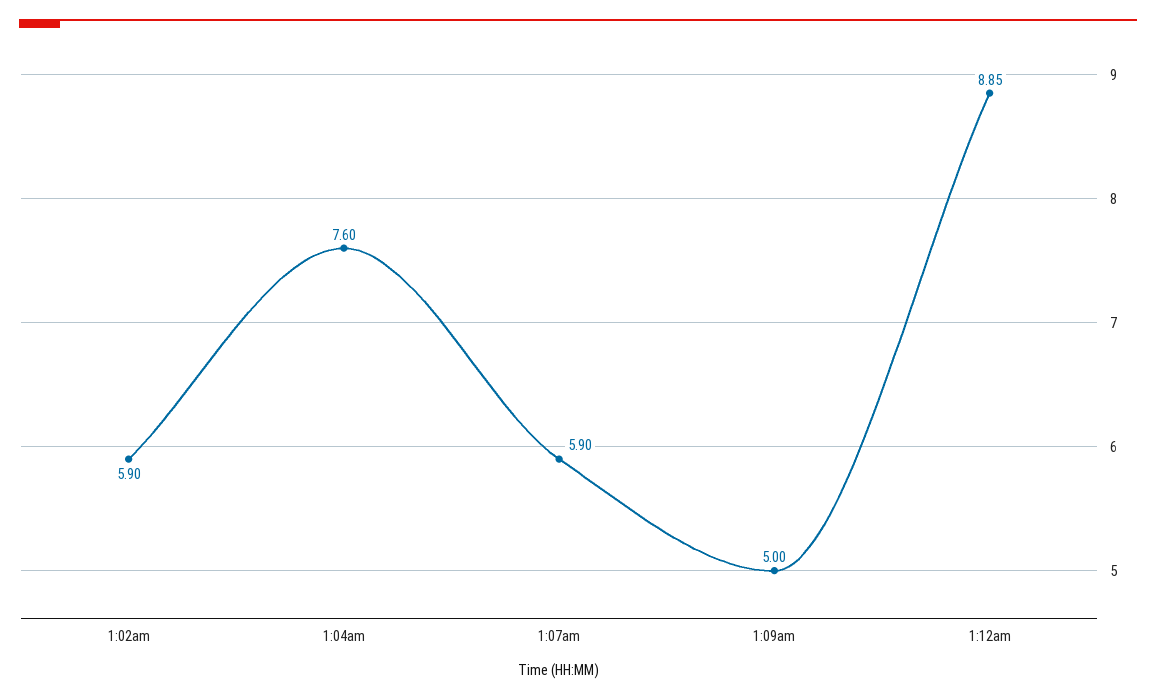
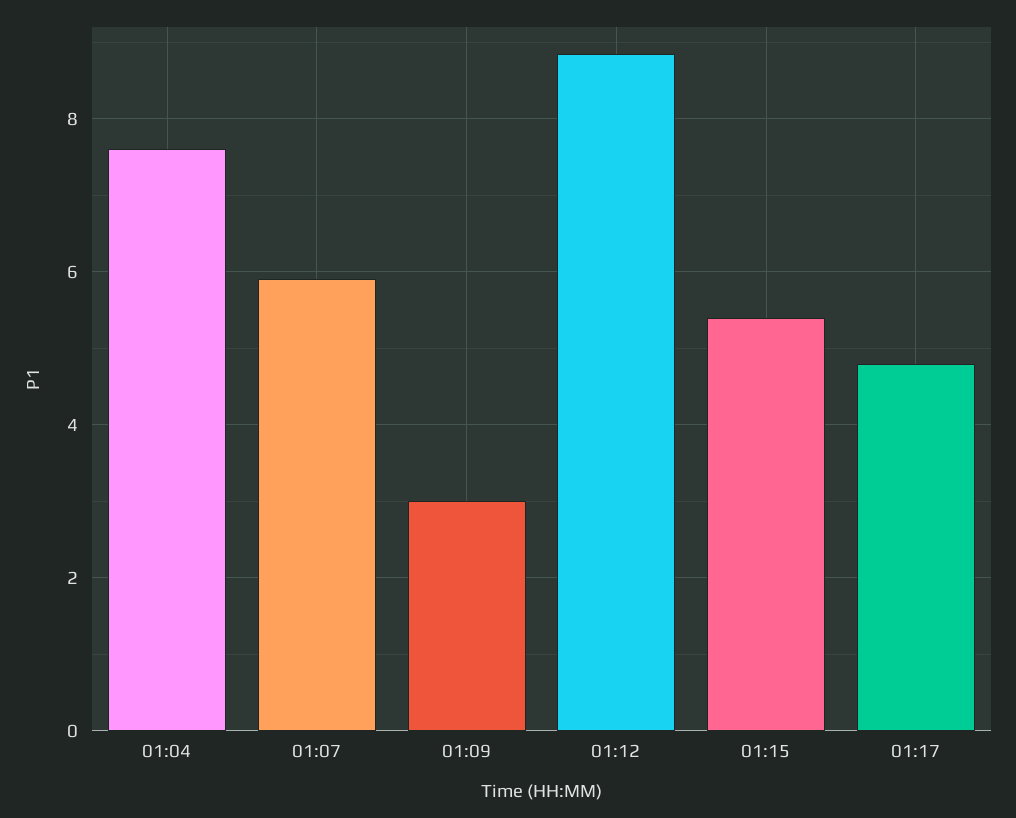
1:02am: 5.9 -> none
1:09am: 5 -> 3
01:15: none -> 5.4
01:17: none -> 4.8

